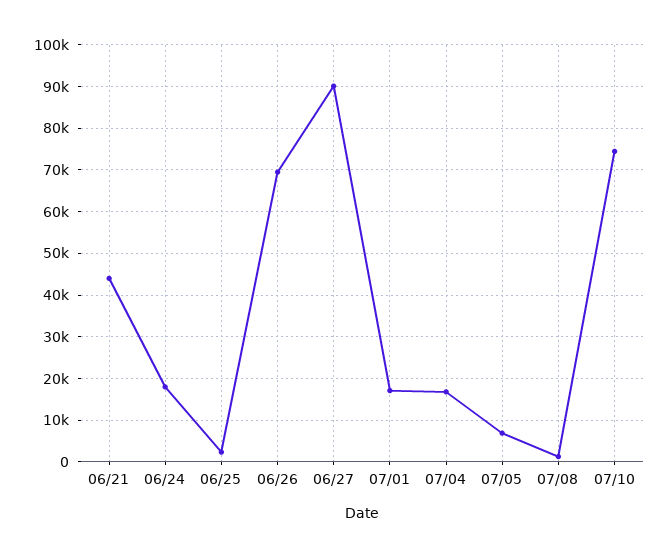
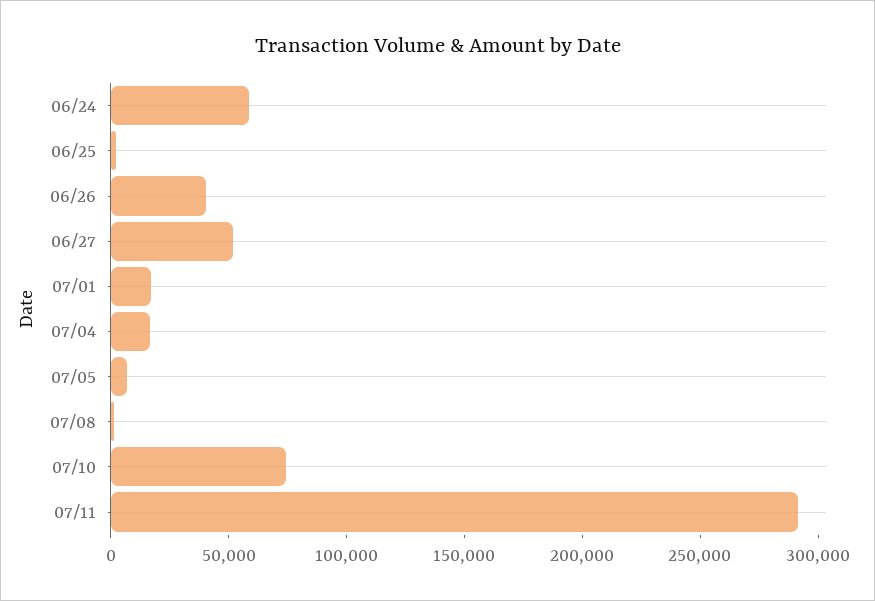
06/21: 44000 -> none
06/24: 18000 -> 60000
06/26: 70000 -> 40000
06/27: 90000 -> 50000
07/11: none -> 290000

